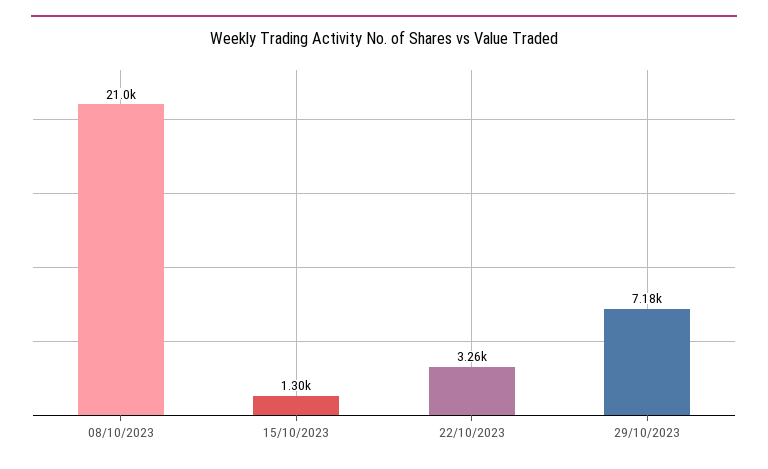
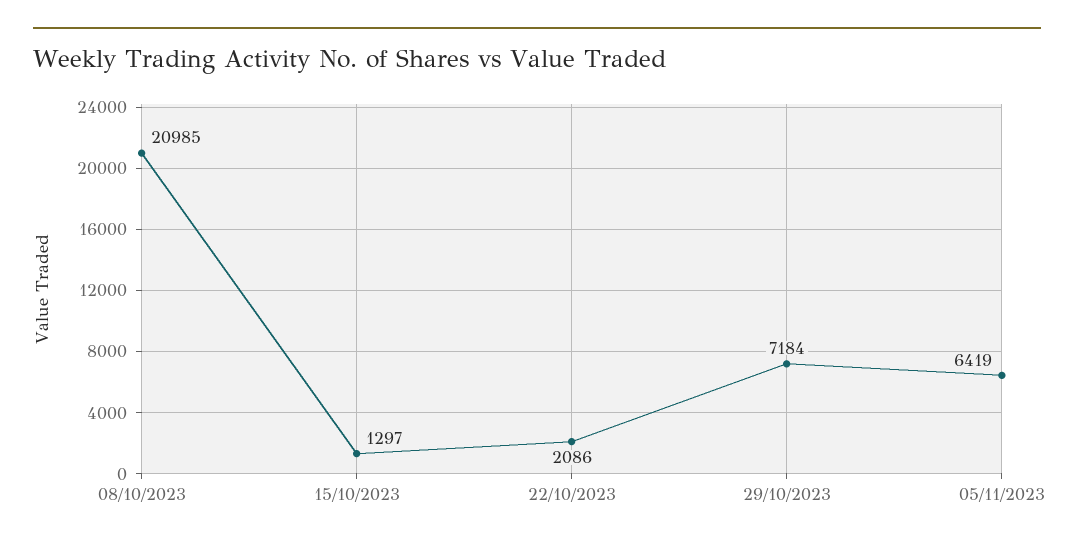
22/10/2023: 3260 -> 2086
05/11/2023: none -> 6419

